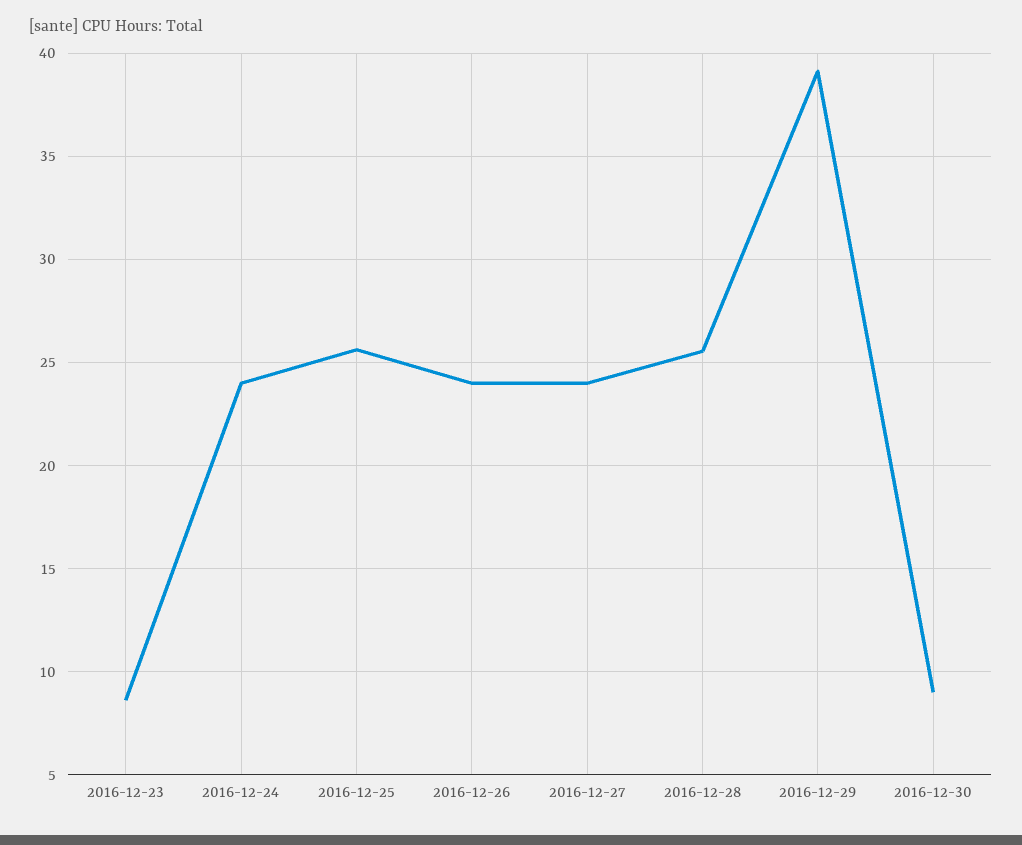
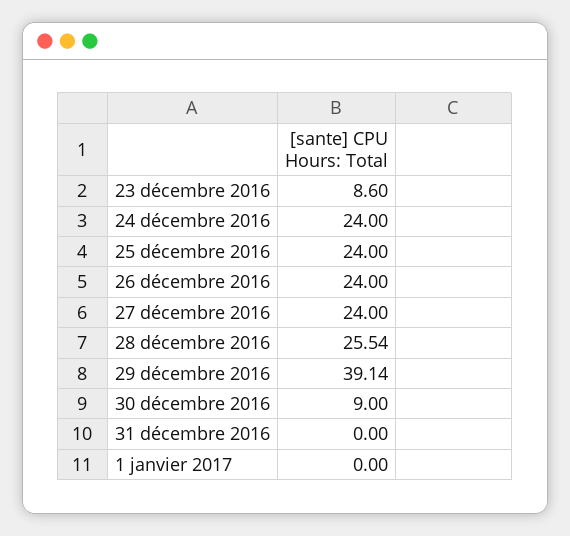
2016-12-25: 25.5 -> 24
31 décembre 2016: none -> 0
1 janvier 2017: none -> 0

